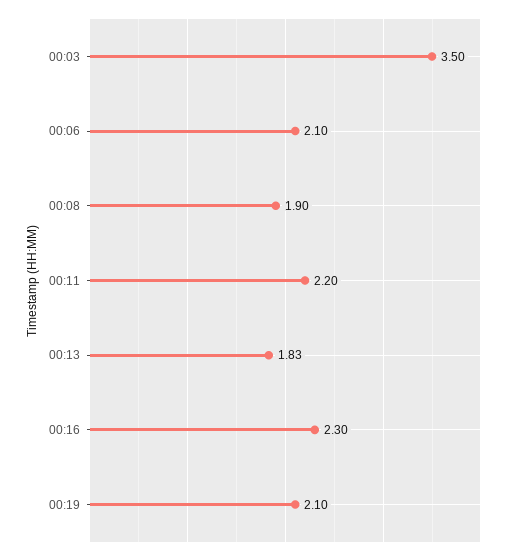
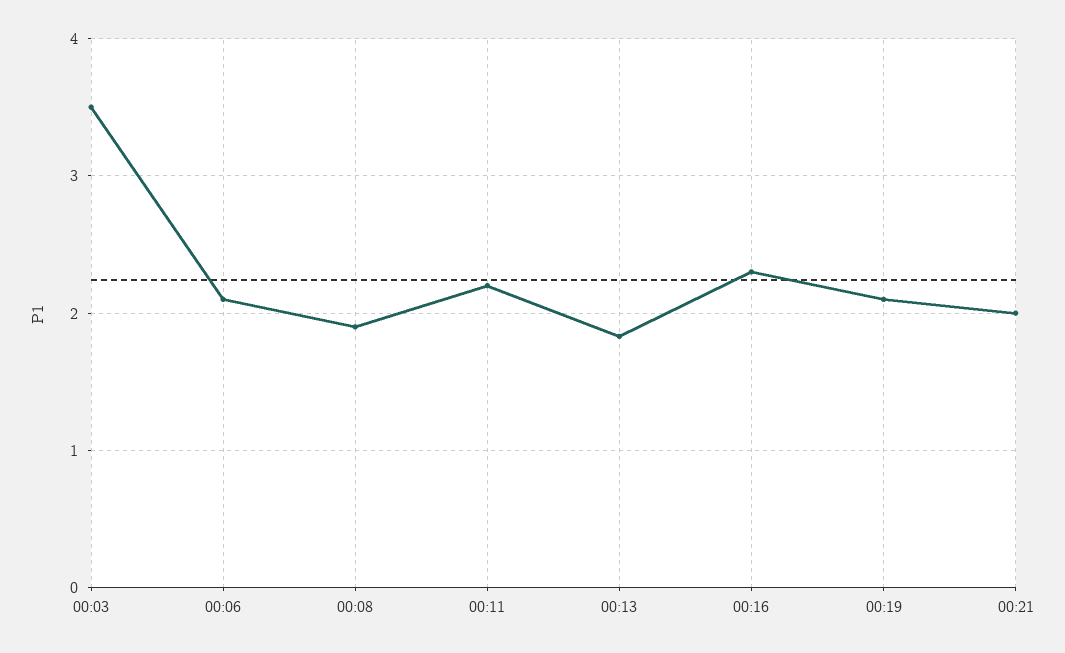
00:21: none -> 2

